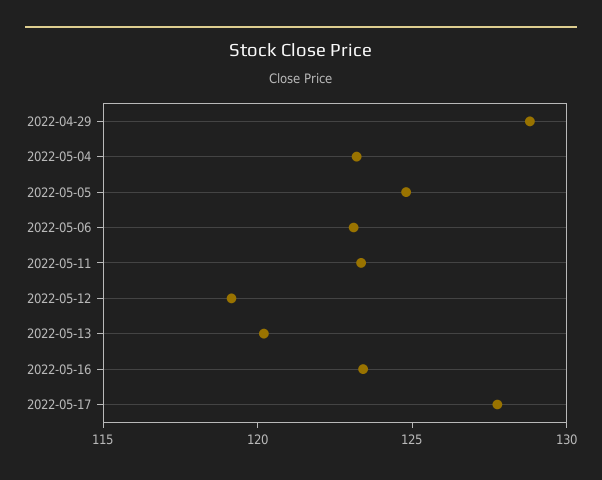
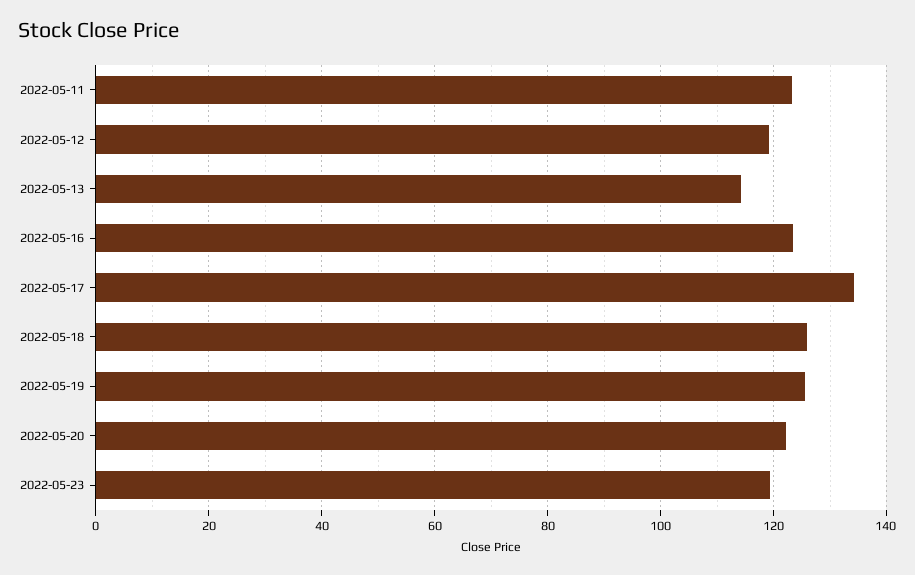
2022-04-29: 129 -> none
2022-05-04: 123 -> none
2022-05-05: 125 -> none
2022-05-06: 123 -> none
2022-05-13: 120 -> 114
2022-05-17: 128 -> 134
2022-05-18: none -> 126
2022-05-19: none -> 126
2022-05-20: none -> 122
2022-05-23: none -> 120

